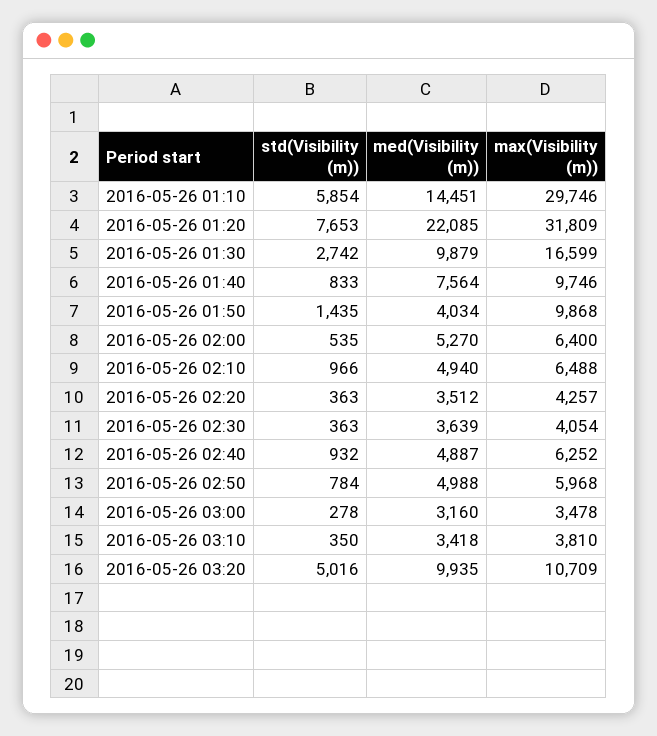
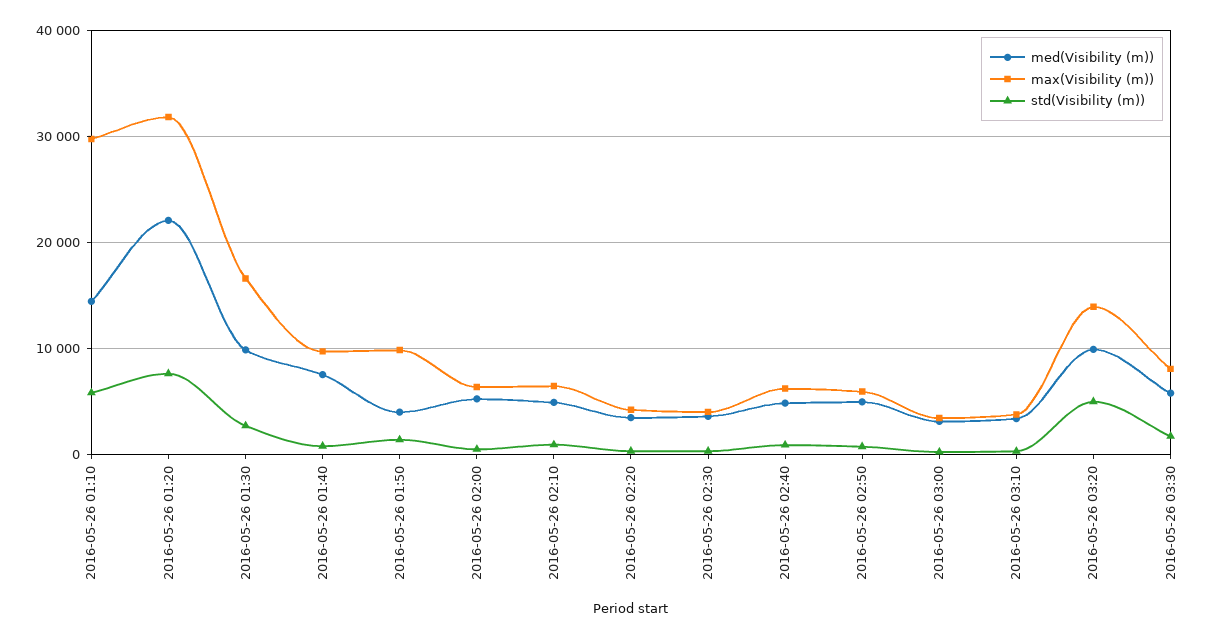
max(Visibility (m)), 2016-05-26 03:20: 10709 -> 14000
med(Visibility (m)), 2016-05-26 03:30: none -> 6000
max(Visibility (m)), 2016-05-26 03:30: none -> 8000
std(Visibility (m)), 2016-05-26 03:30: none -> 2000

